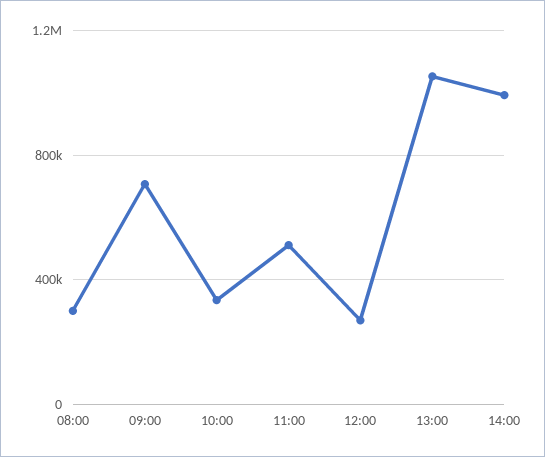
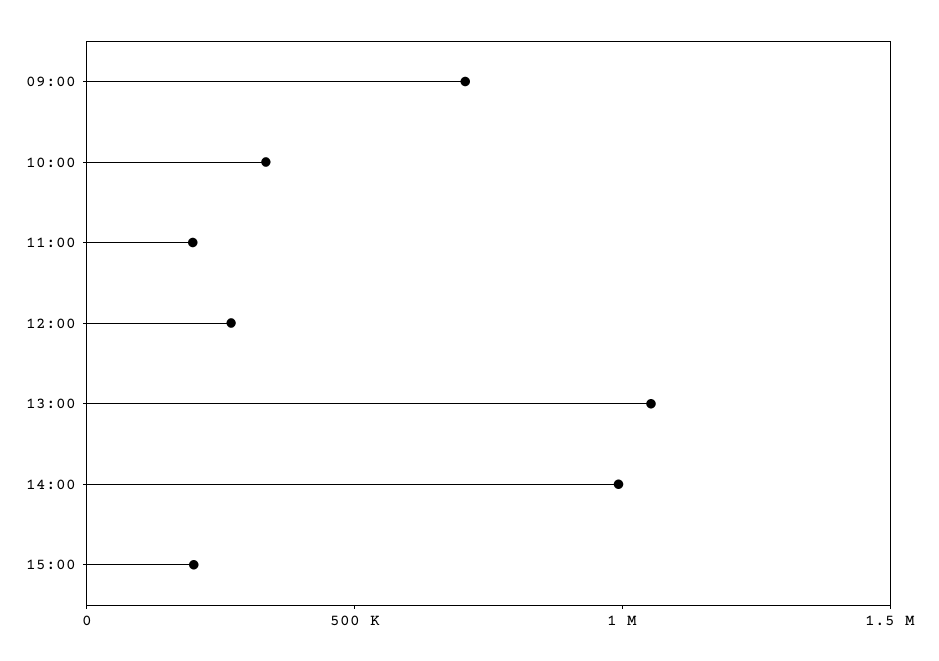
08:00: 300000 -> none
11:00: 500000 -> 200000
15:00: none -> 200000

